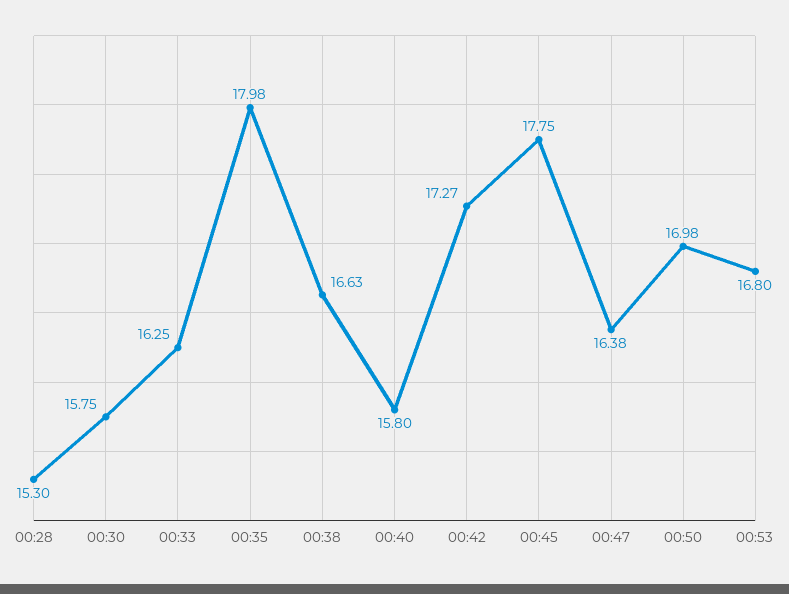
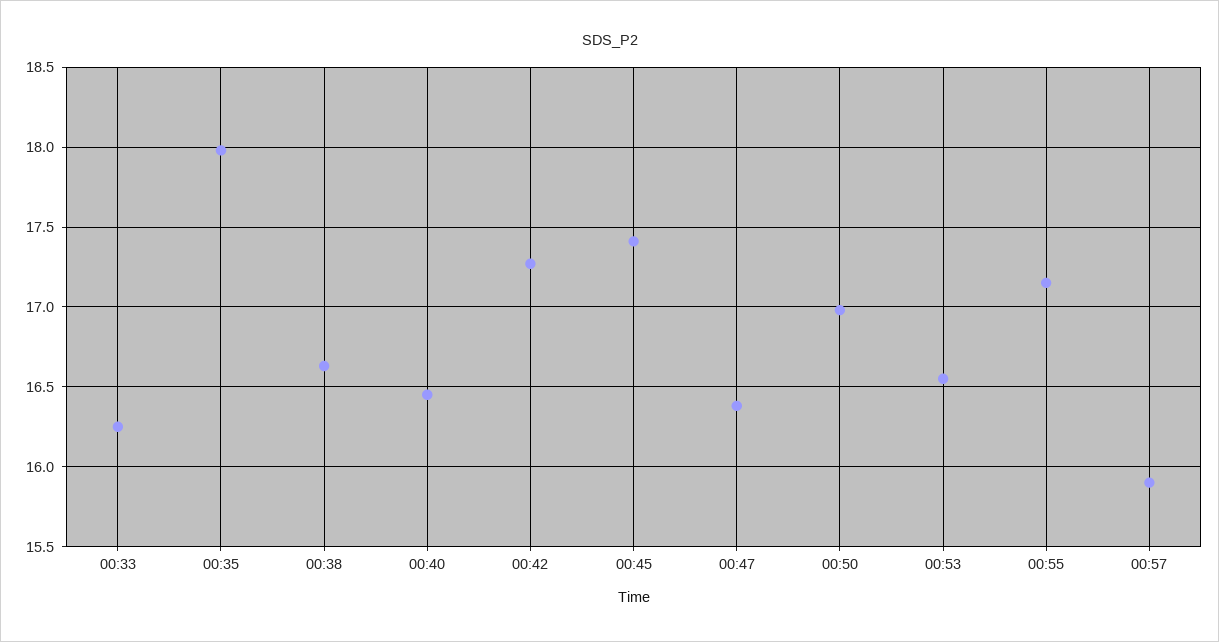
00:28: 15.3 -> none
00:30: 15.75 -> none
00:40: 15.8 -> 16.45
00:45: 17.75 -> 17.4
00:53: 16.8 -> 16.55
00:55: none -> 17.15
00:57: none -> 15.9

